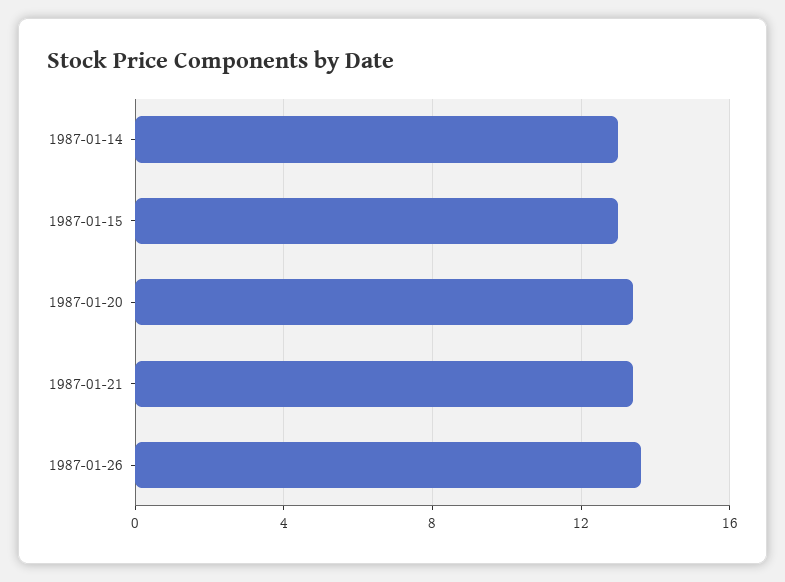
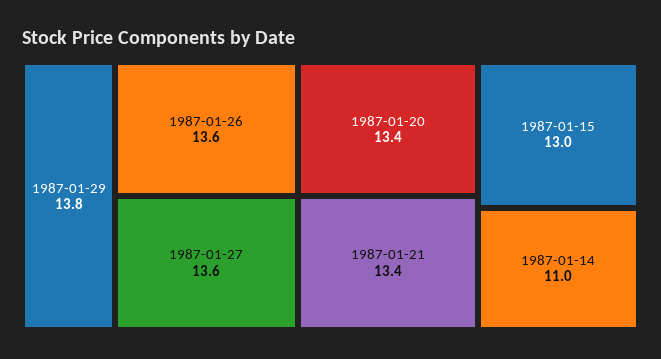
1987-01-14: 13 -> 11
1987-01-29: none -> 13.8
1987-01-27: none -> 13.6

